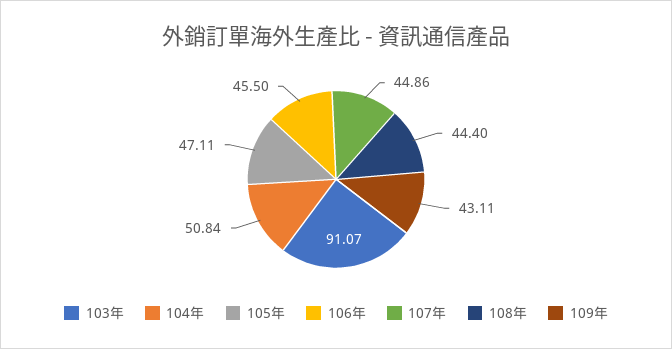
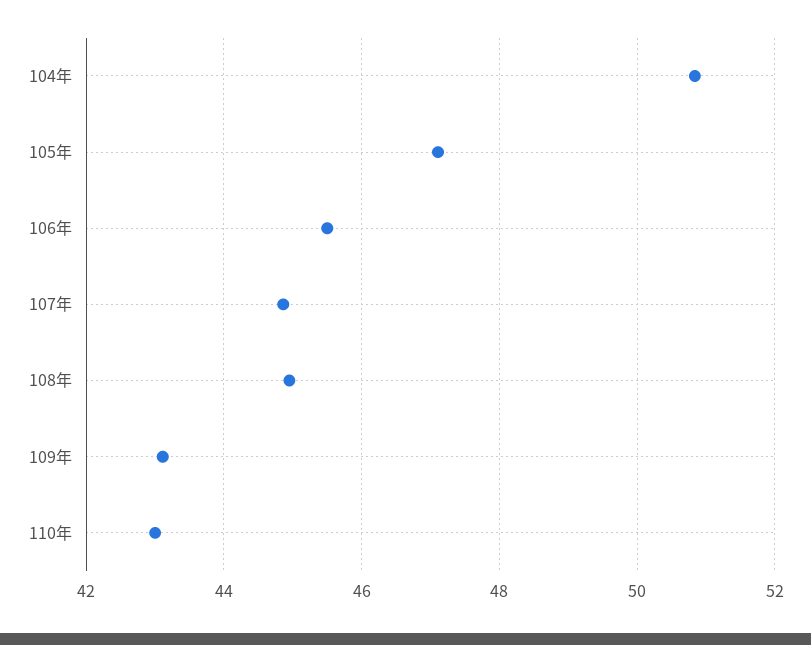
103年: 91.07 -> none
108年: 44.4 -> 45
110年: none -> 43

